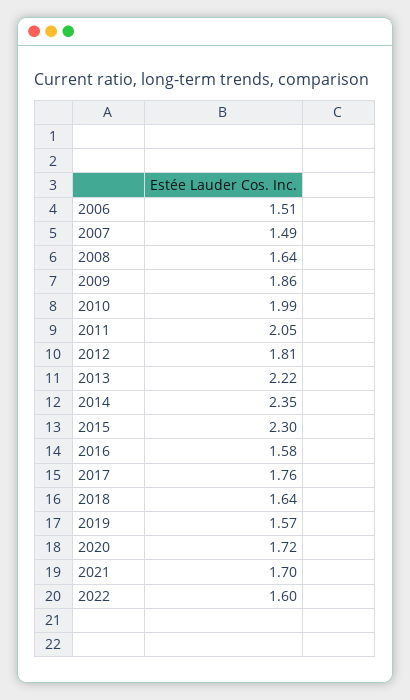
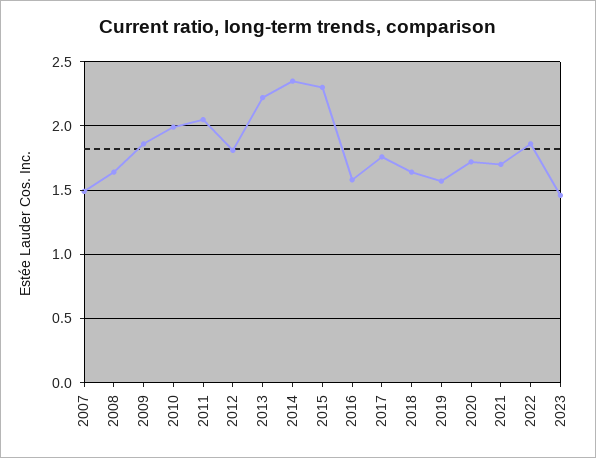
2006: 1.51 -> none
2022: 1.6 -> 1.85
2023: none -> 1.45

